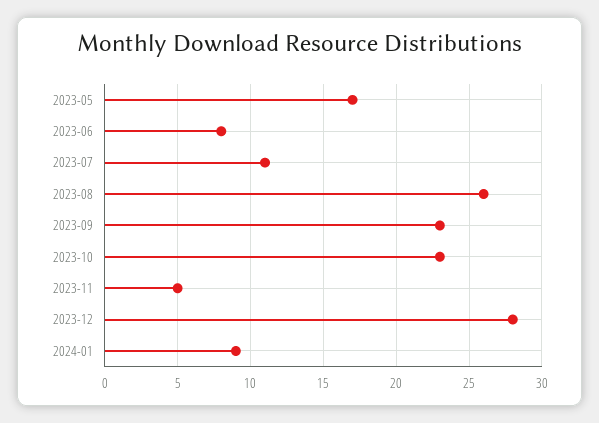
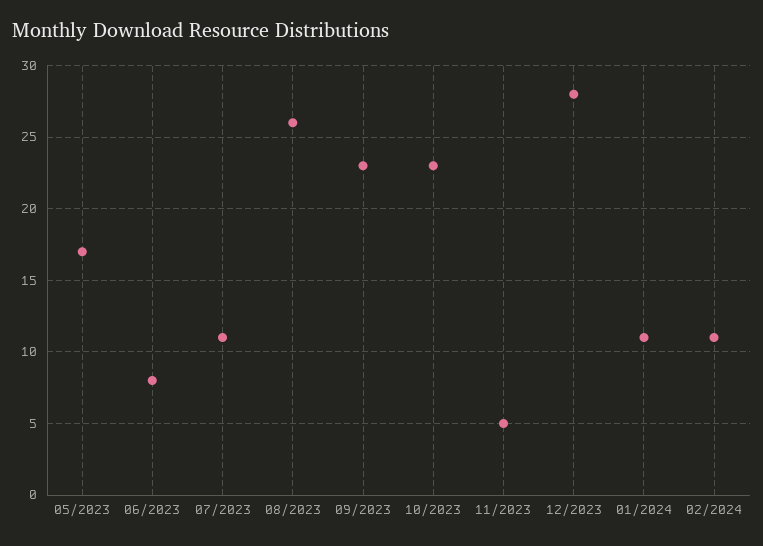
2024-01: 9 -> 11
02/2024: none -> 11

